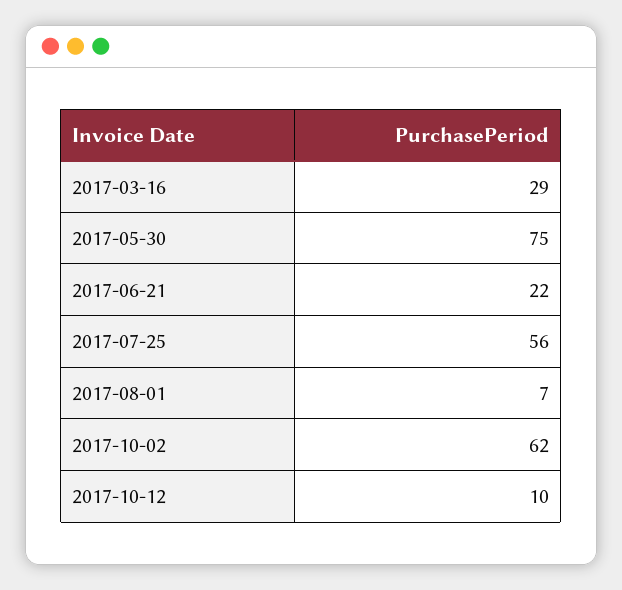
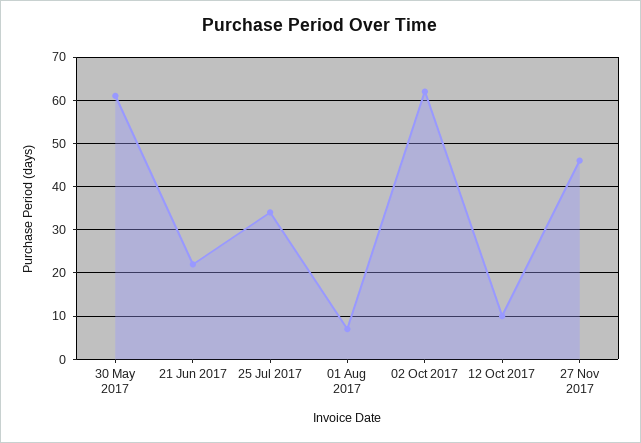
2017-03-16: 29 -> none
2017-05-30: 75 -> 60
2017-07-25: 56 -> 35
27 Nov 2017: none -> 45

